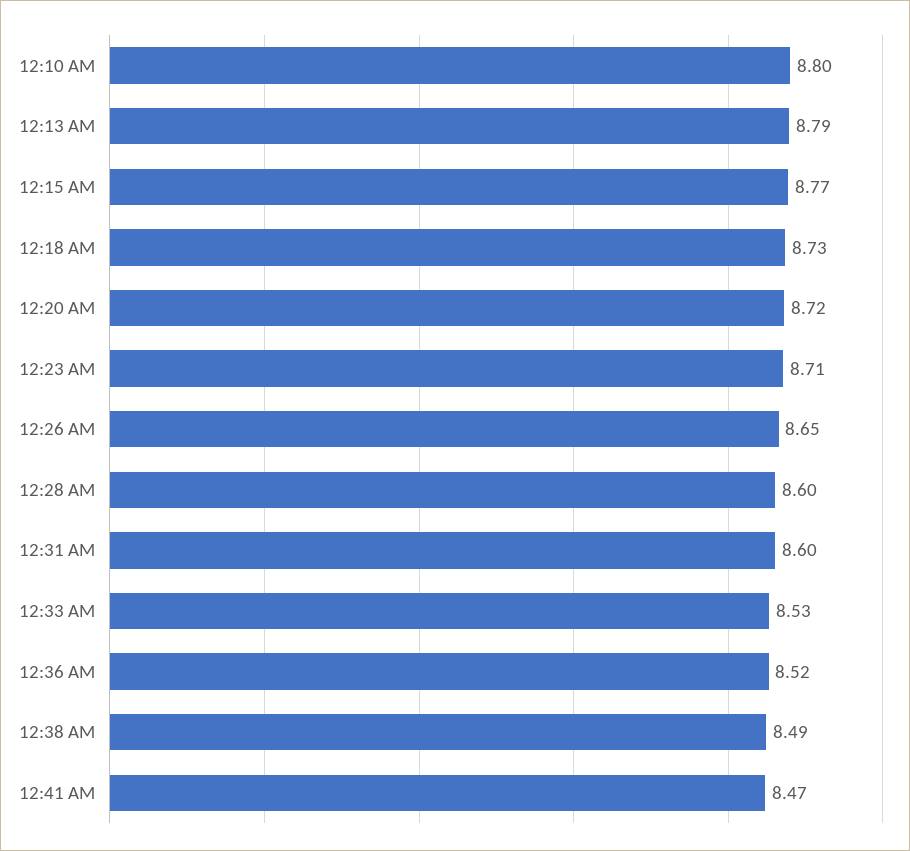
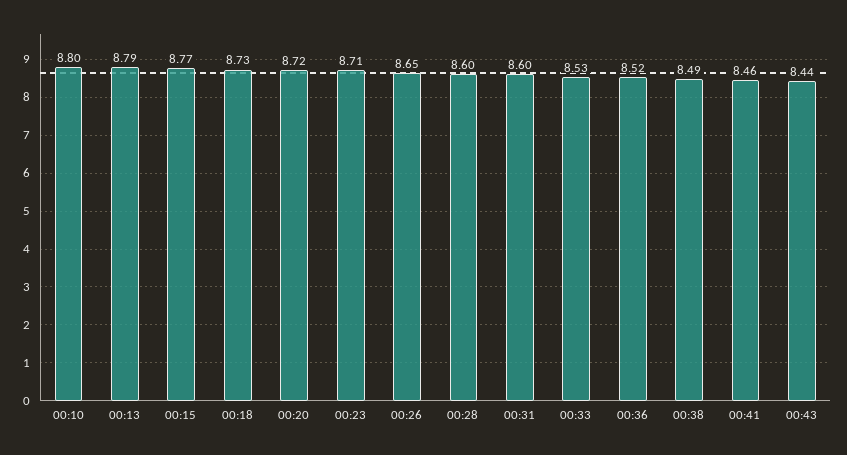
12:41 AM: 8.47 -> 8.46
00:43: none -> 8.44

